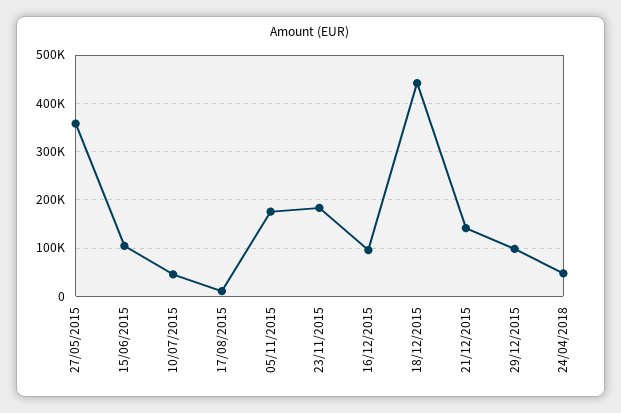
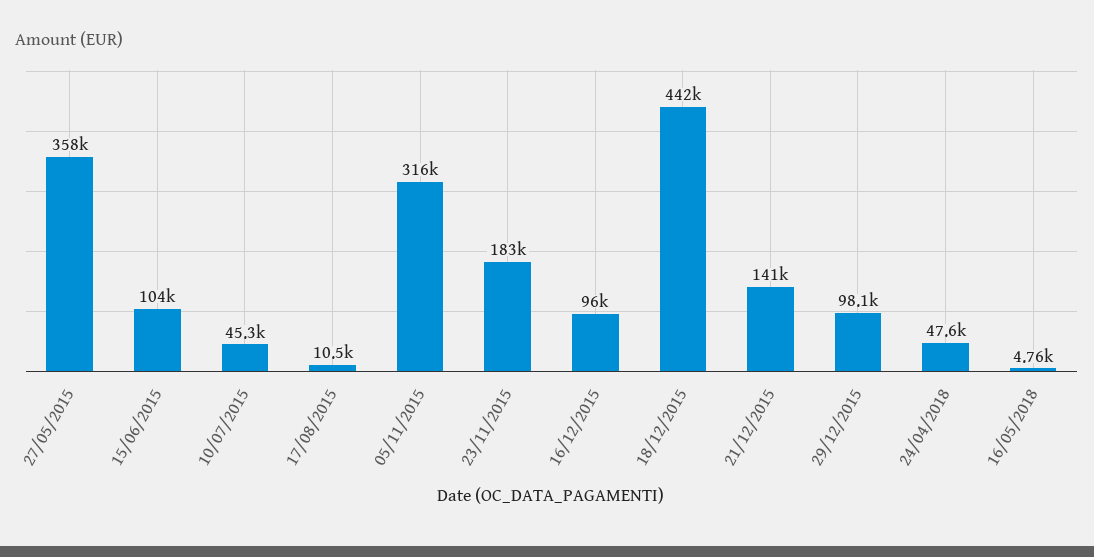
05/11/2015: 180000 -> 316000
16/05/2018: none -> 4760

